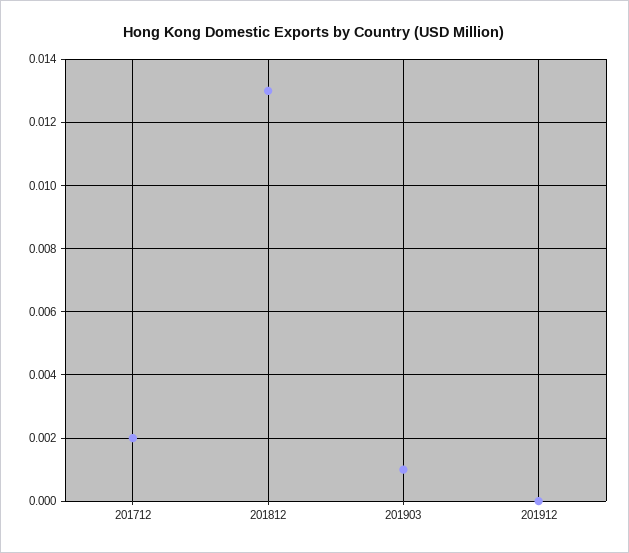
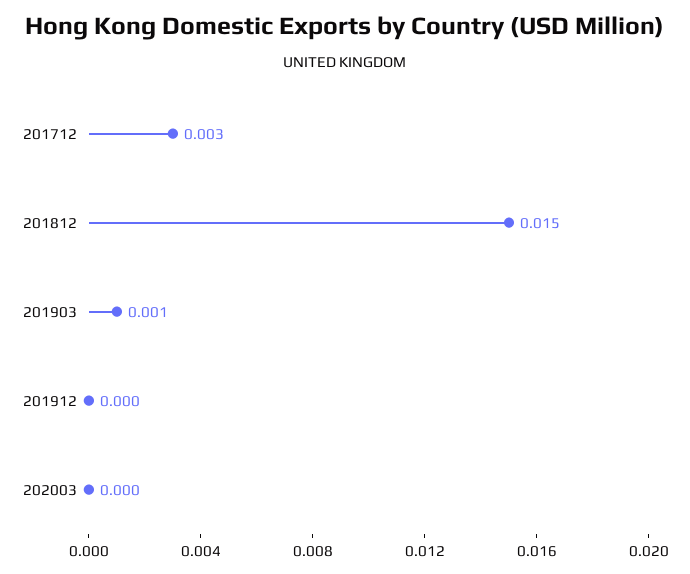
201712: 0.002 -> 0.003
201812: 0.013 -> 0.015
202003: none -> 0

